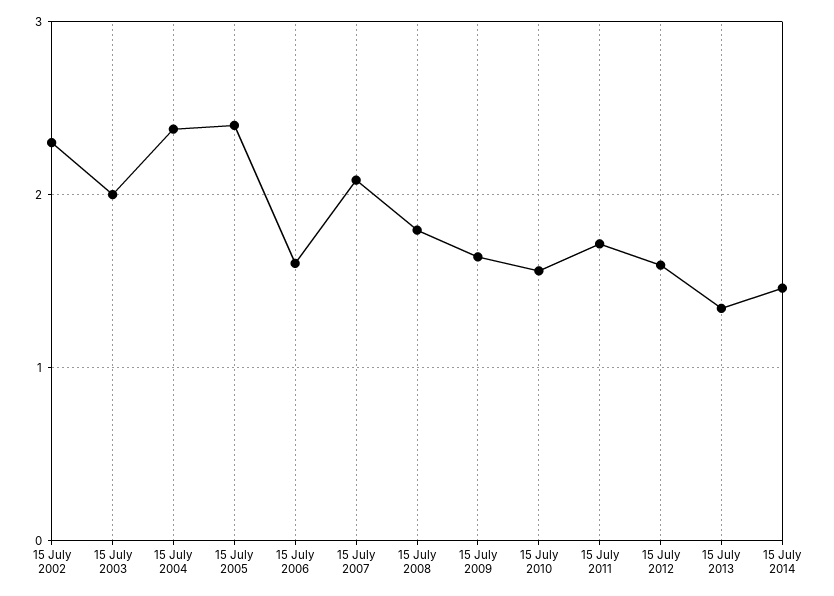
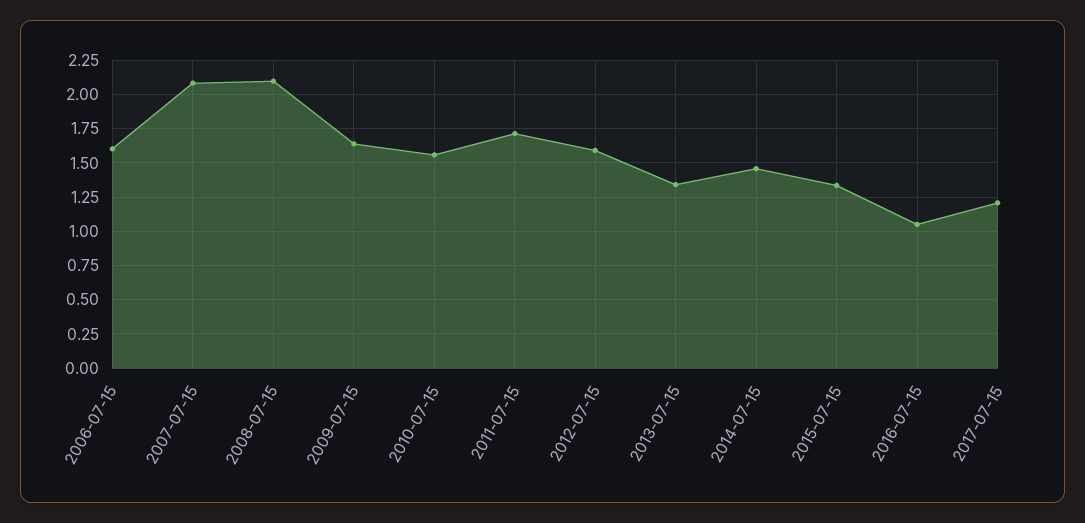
15 July 2002: 2.3 -> none
15 July 2003: 2 -> none
15 July 2004: 2.4 -> none
15 July 2005: 2.4 -> none
15 July 2008: 1.8 -> 2.1
2015-07-15: none -> 1.35
2016-07-15: none -> 1.05
2017-07-15: none -> 1.2

